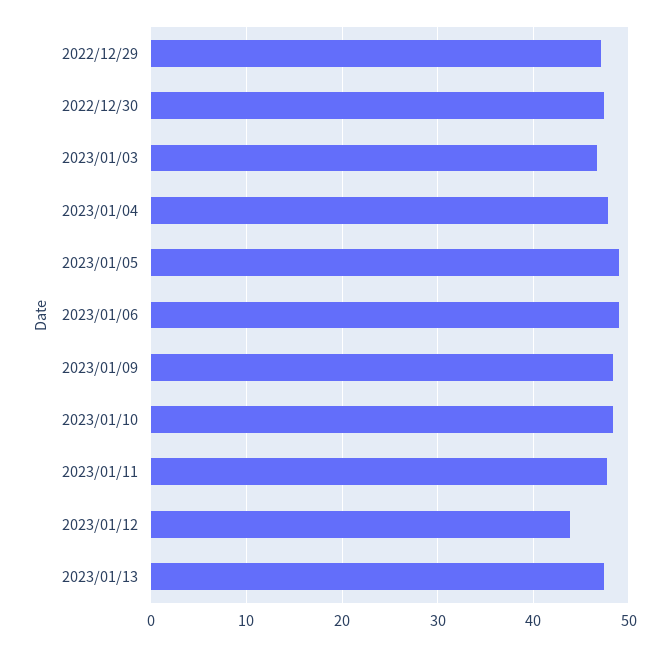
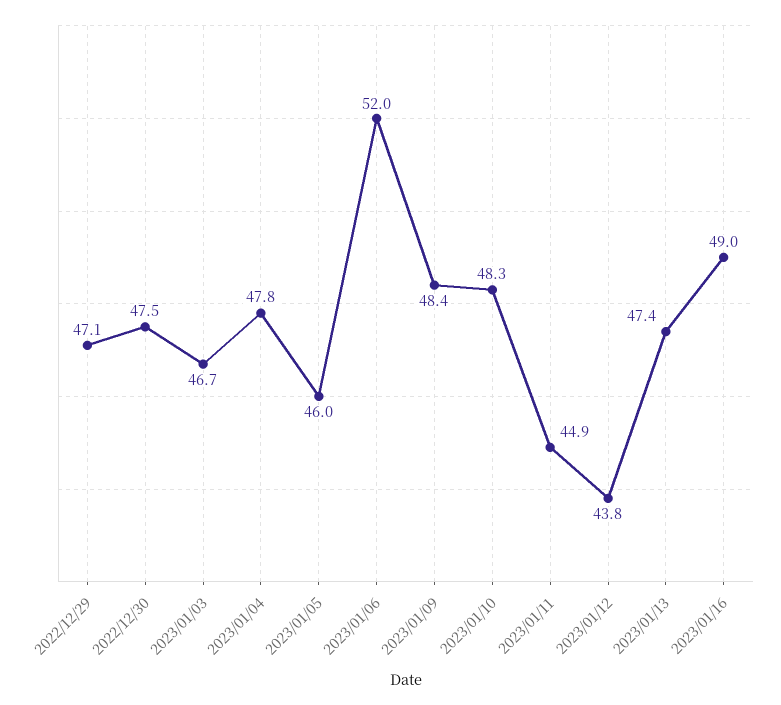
2023/01/05: 49 -> 46
2023/01/06: 49 -> 52
2023/01/11: 48 -> 44.9
2023/01/16: none -> 49

